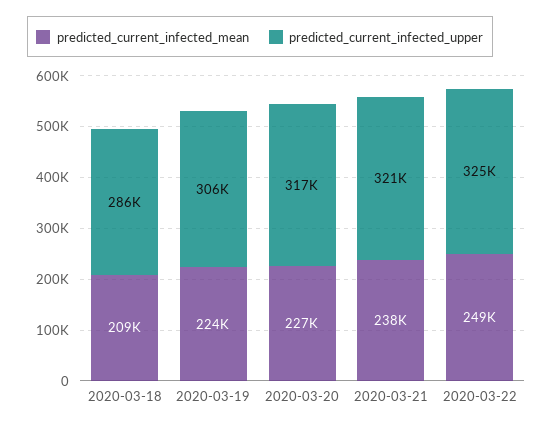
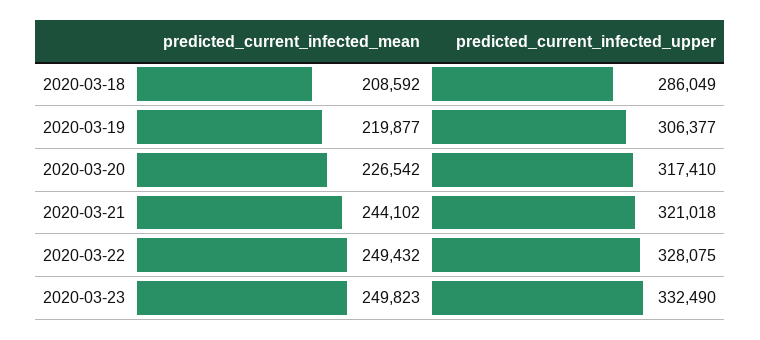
predicted_current_infected_mean, 2020-03-19: 224000 -> 219877
predicted_current_infected_mean, 2020-03-21: 238000 -> 244102
predicted_current_infected_upper, 2020-03-22: 325000 -> 328075
predicted_current_infected_mean, 2020-03-23: none -> 249823
predicted_current_infected_upper, 2020-03-23: none -> 332490

